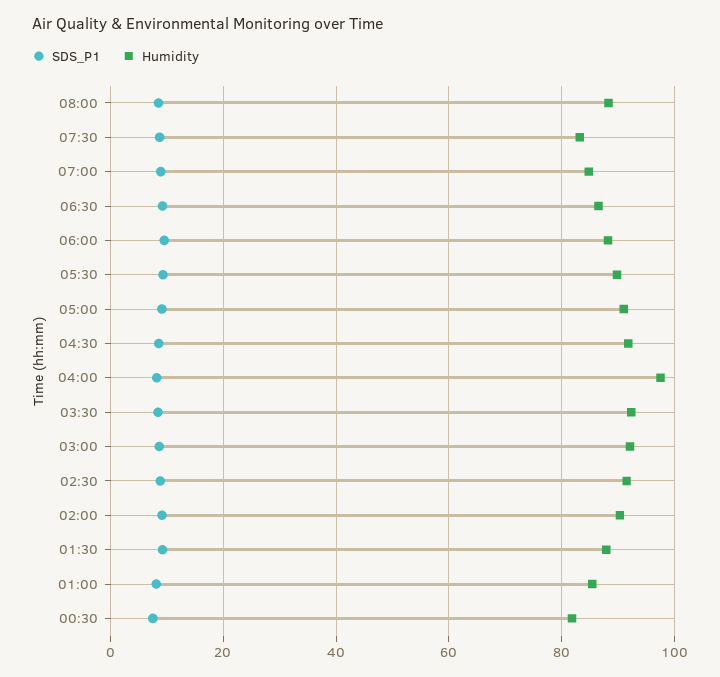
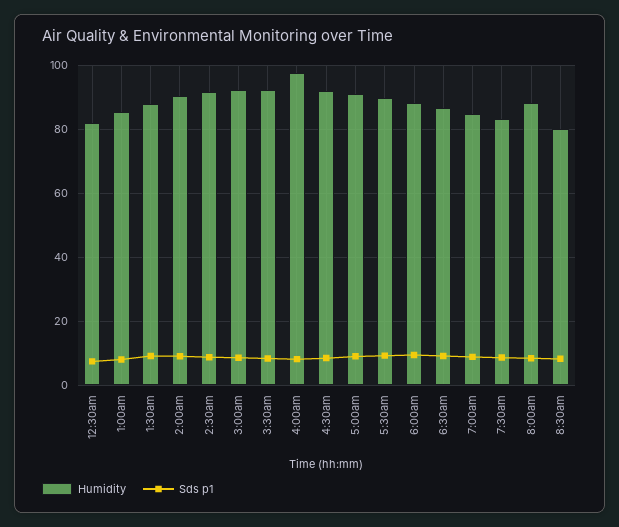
Humidity, 8:30am: none -> 80
SDS_P1, 8:30am: none -> 8

